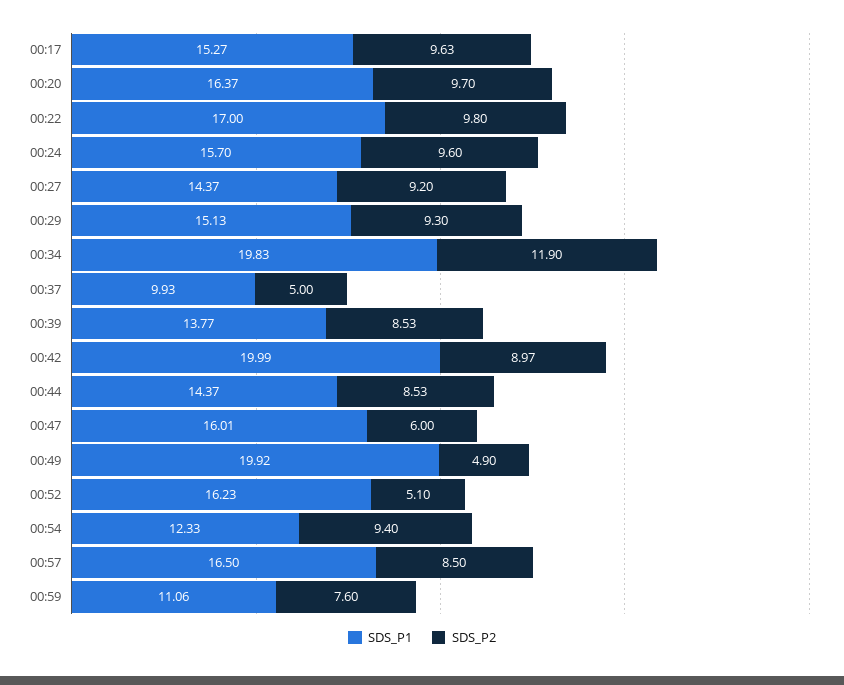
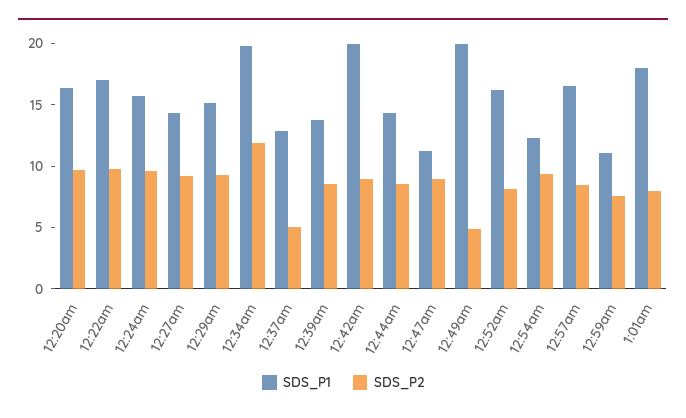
SDS_P1, 00:17: 15.27 -> none
SDS_P2, 00:17: 9.63 -> none
SDS_P1, 00:37: 9.93 -> 13
SDS_P1, 00:47: 16.01 -> 11
SDS_P2, 00:47: 6 -> 9
SDS_P2, 00:52: 5.1 -> 8
SDS_P1, 1:01am: none -> 18
SDS_P2, 1:01am: none -> 8

